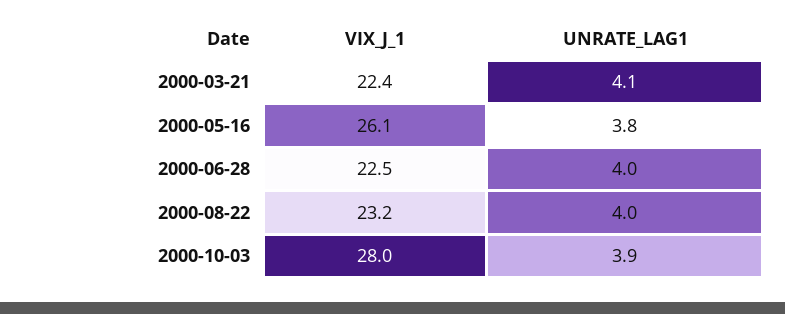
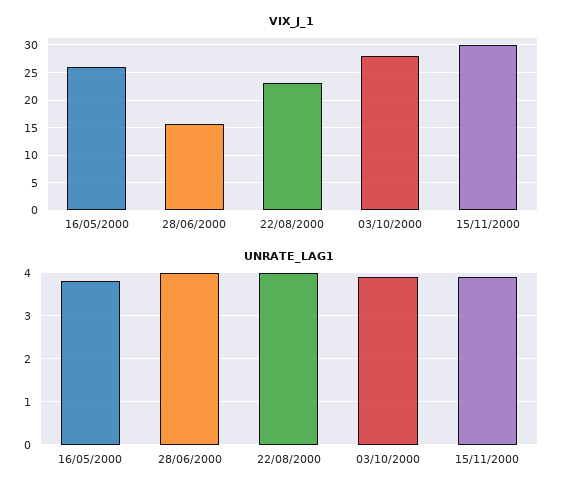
VIX_J_1, 2000-03-21: 22.4 -> none
UNRATE_LAG1, 2000-03-21: 4.1 -> none
VIX_J_1, 2000-06-28: 22.5 -> 15
VIX_J_1, 15/11/2000: none -> 30
UNRATE_LAG1, 15/11/2000: none -> 4

